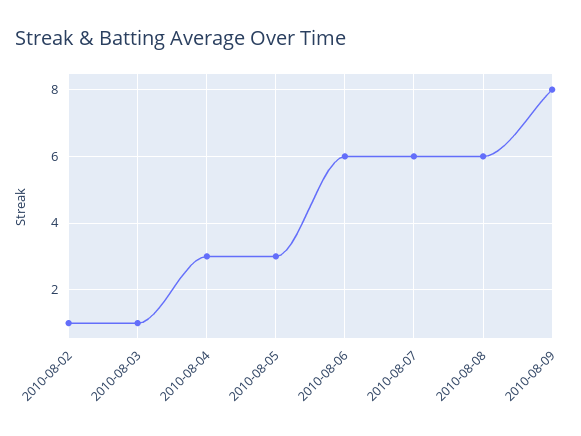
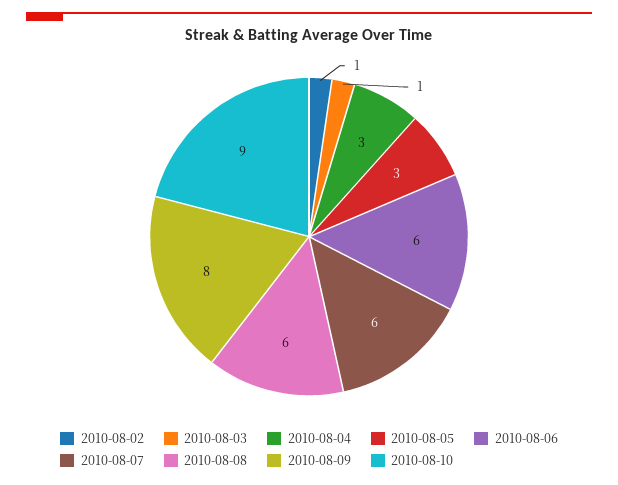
2010-08-10: none -> 9

